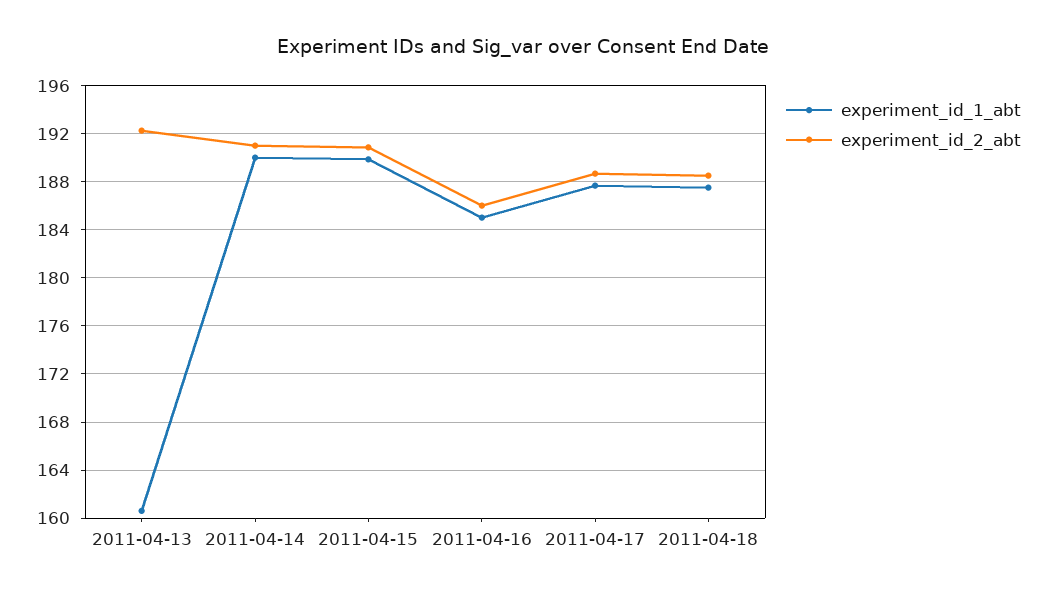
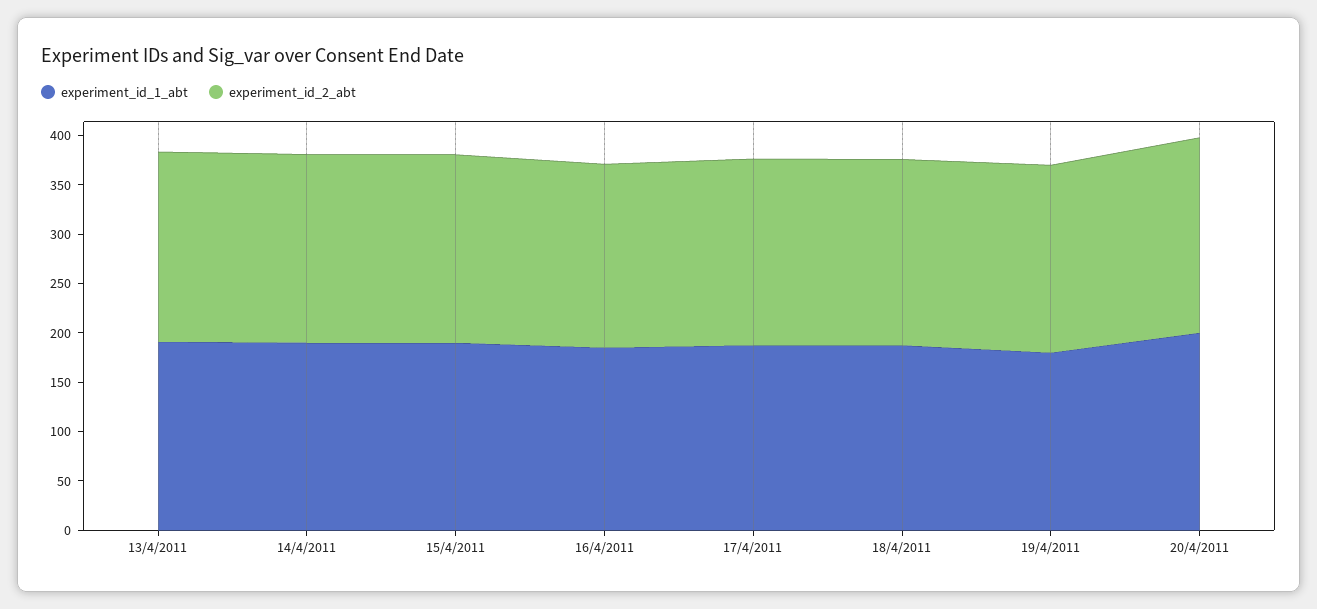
experiment_id_1_abt, 2011-04-13: 160.5 -> 190
experiment_id_1_abt, 19/4/2011: none -> 180
experiment_id_2_abt, 19/4/2011: none -> 190
experiment_id_1_abt, 20/4/2011: none -> 200
experiment_id_2_abt, 20/4/2011: none -> 200

